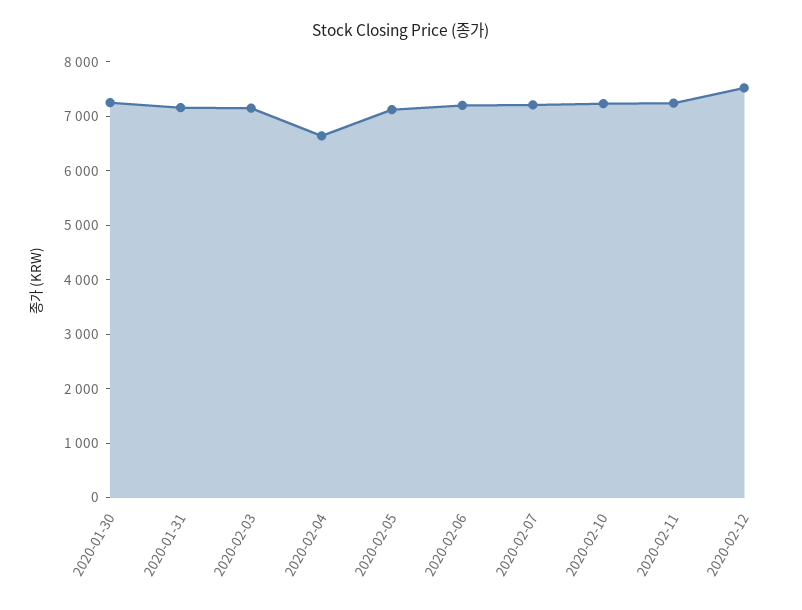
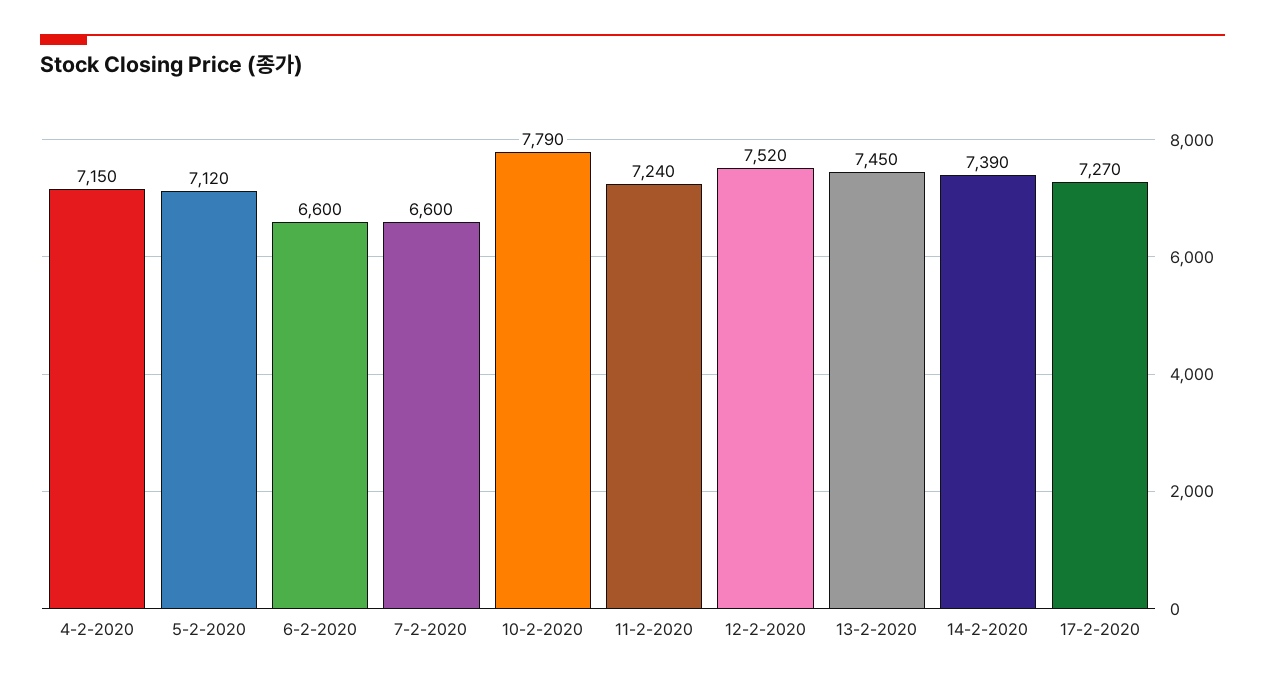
2020-01-30: 7200 -> none
2020-01-31: 7200 -> none
2020-02-03: 7200 -> none
2020-02-04: 6600 -> 7150
2020-02-06: 7200 -> 6600
2020-02-07: 7200 -> 6600
2020-02-10: 7200 -> 7790
13-2-2020: none -> 7450
14-2-2020: none -> 7390
17-2-2020: none -> 7270

